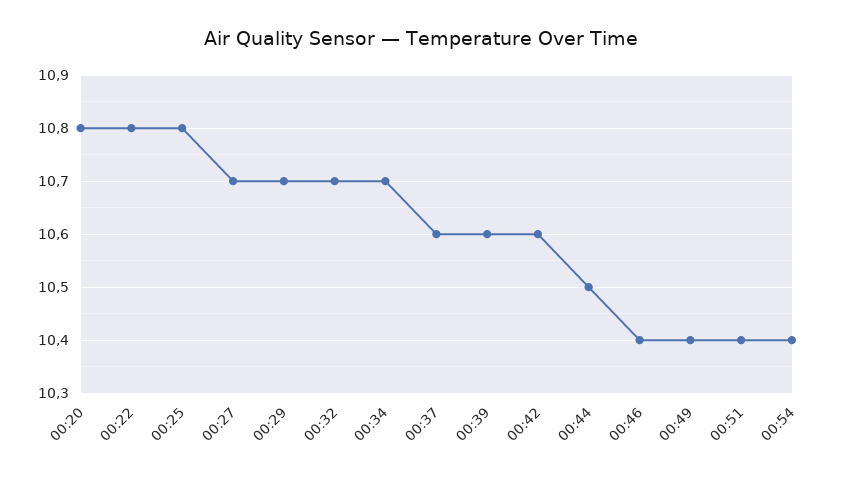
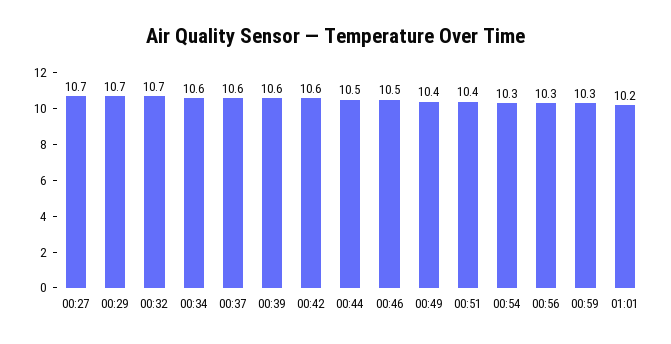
00:20: 10.8 -> none
00:22: 10.8 -> none
00:25: 10.8 -> none
00:34: 10.7 -> 10.6
00:46: 10.4 -> 10.5
00:54: 10.4 -> 10.3
00:56: none -> 10.3
00:59: none -> 10.3
01:01: none -> 10.2

